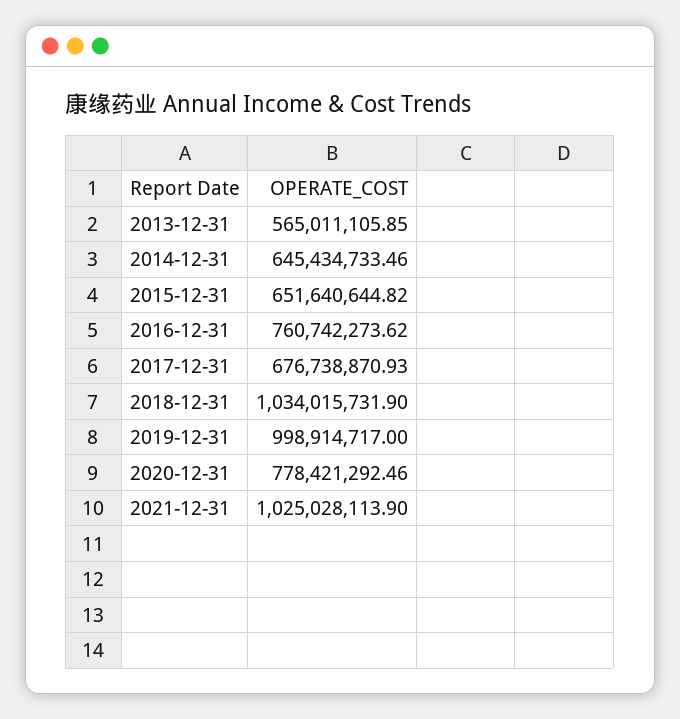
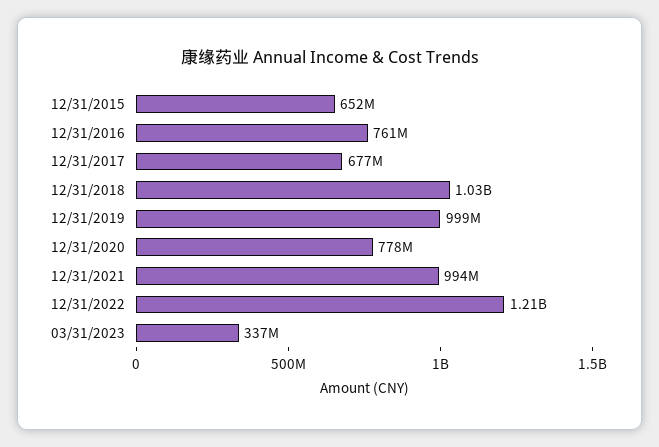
2013-12-31: 565011105.85 -> none
2014-12-31: 645434733.46 -> none
2021-12-31: 1025028113.9 -> 994000000
12/31/2022: none -> 1210000000
03/31/2023: none -> 337000000

